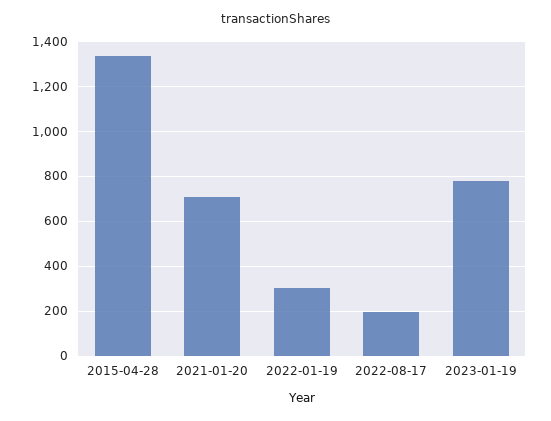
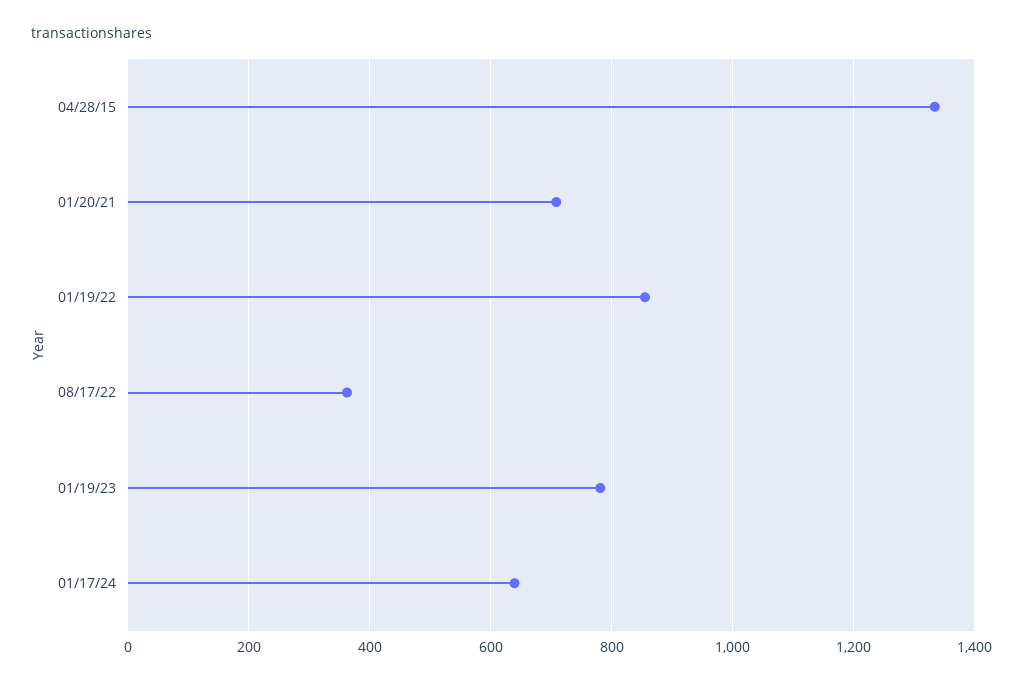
2022-01-19: 300 -> 860
2022-08-17: 200 -> 360
01/17/24: none -> 640

